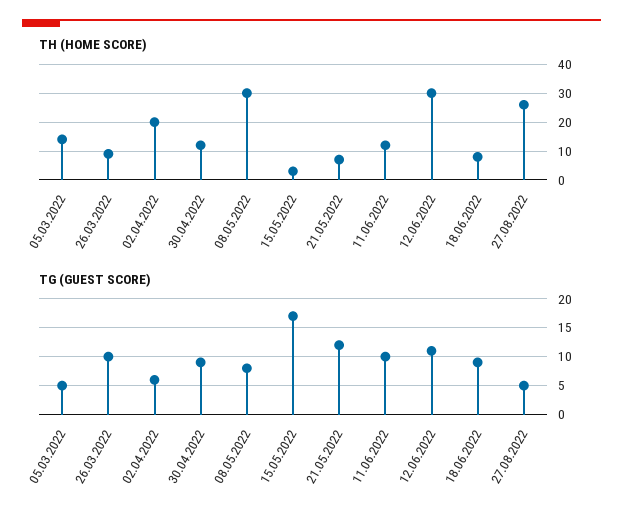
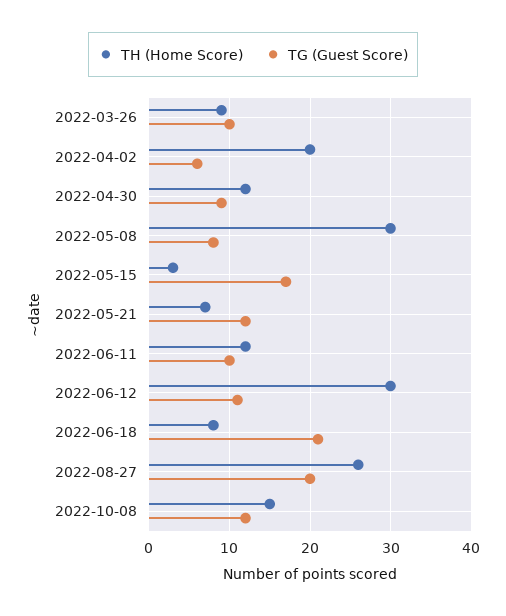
TH (HOME SCORE), 05.03.2022: 15 -> none
TG (GUEST SCORE), 05.03.2022: 5 -> none
TG (GUEST SCORE), 18.06.2022: 10 -> 21
TG (GUEST SCORE), 27.08.2022: 5 -> 20
TH (HOME SCORE), 2022-10-08: none -> 15
TG (GUEST SCORE), 2022-10-08: none -> 12

